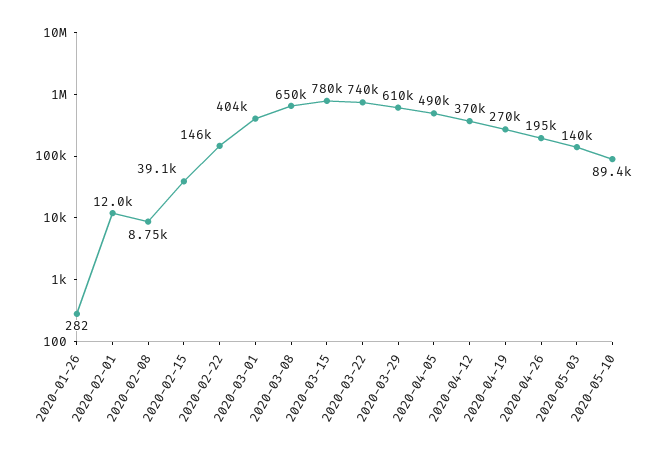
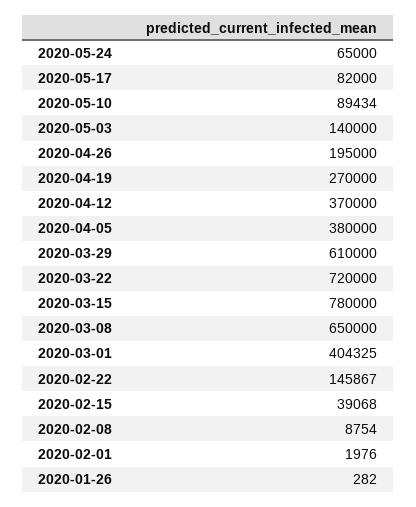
2020-02-01: 12000 -> 1976
2020-03-22: 740000 -> 720000
2020-04-05: 490000 -> 380000
2020-05-24: none -> 65000
2020-05-17: none -> 82000

